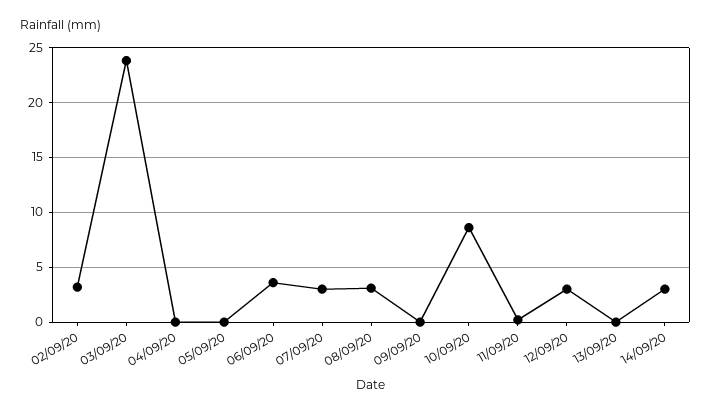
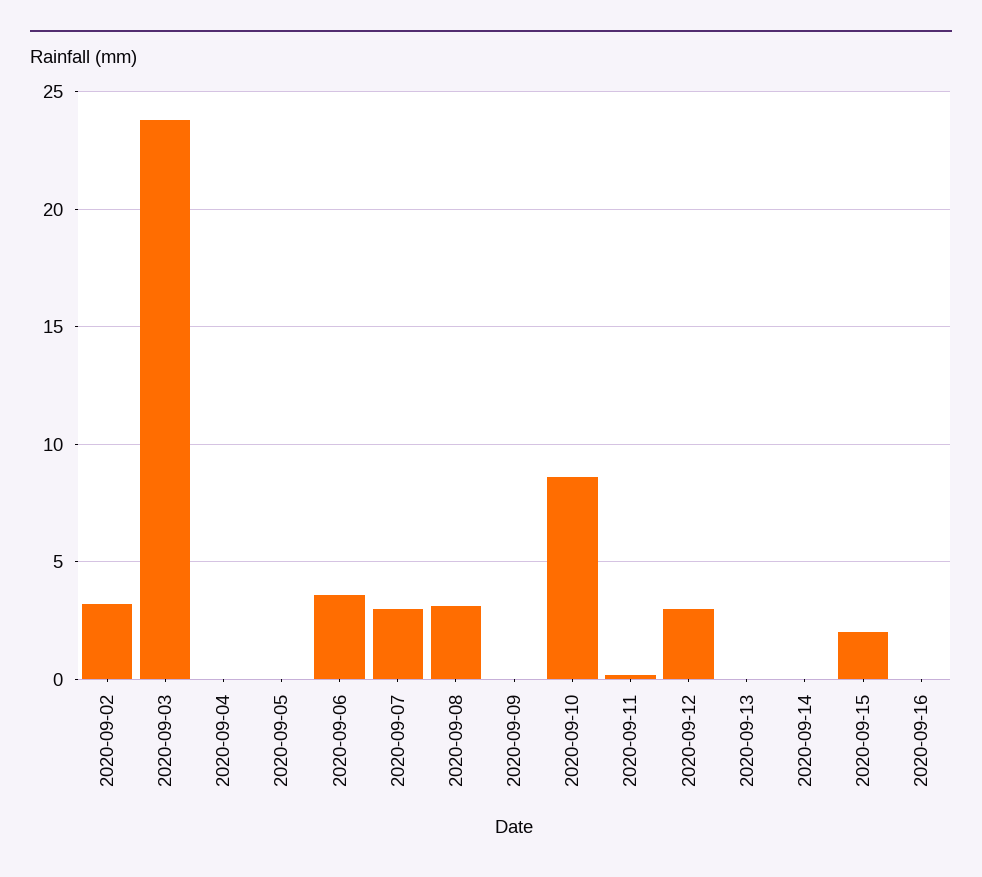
14/09/20: 3 -> 0
2020-09-15: none -> 2
2020-09-16: none -> 0

